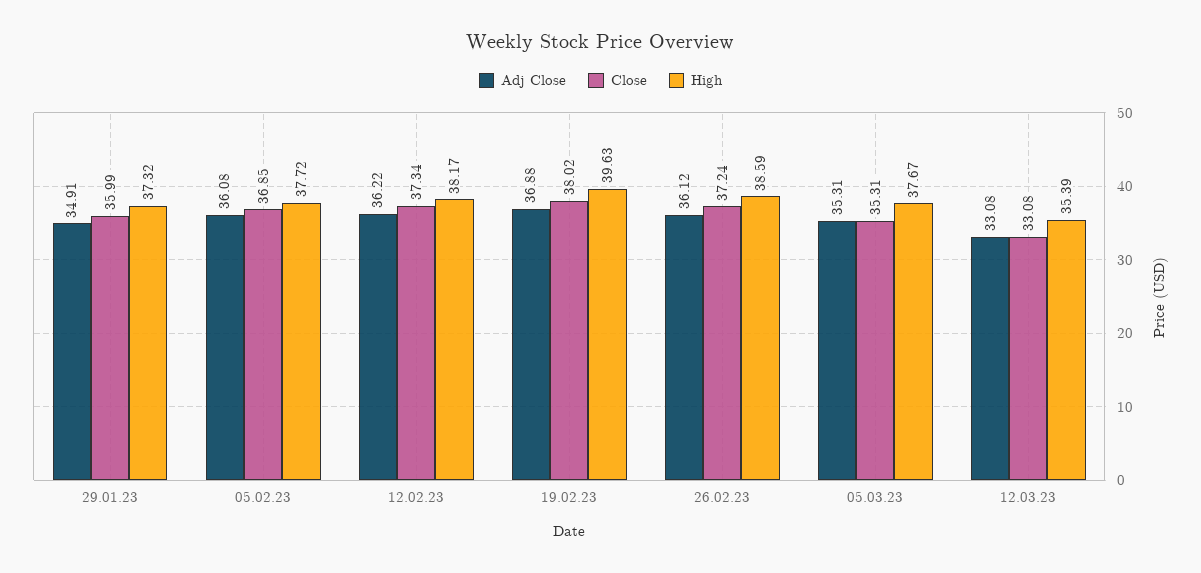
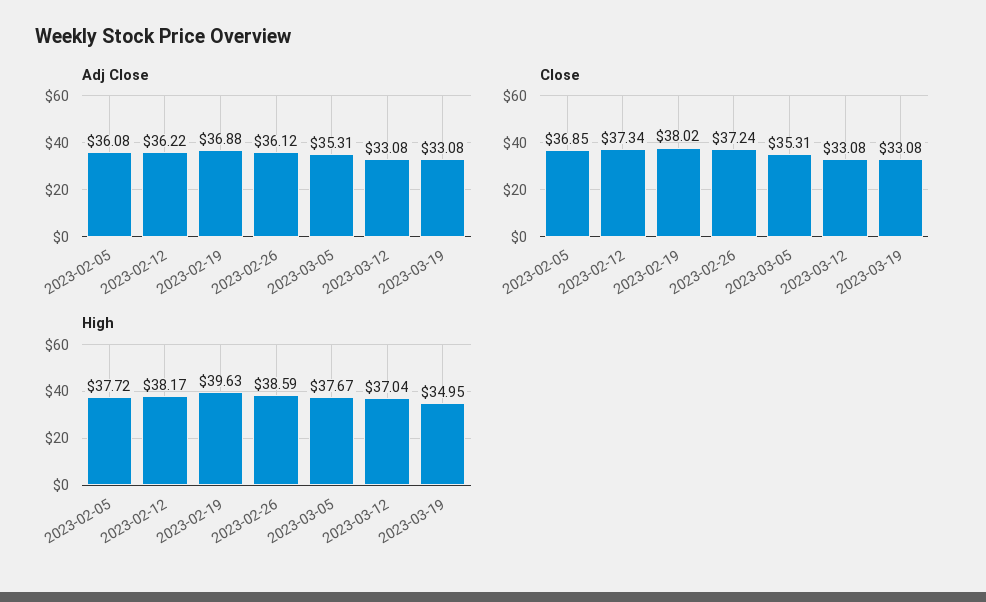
Adj Close, 29.01.23: 34.91 -> none
Close, 29.01.23: 35.99 -> none
High, 29.01.23: 37.32 -> none
High, 12.03.23: 35.39 -> 37.04
Adj Close, 2023-03-19: none -> 33.08
Close, 2023-03-19: none -> 33.08
High, 2023-03-19: none -> 34.95

